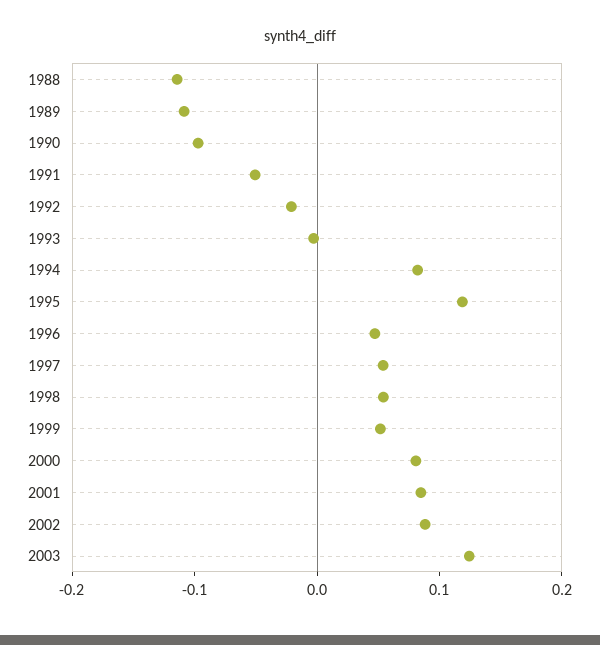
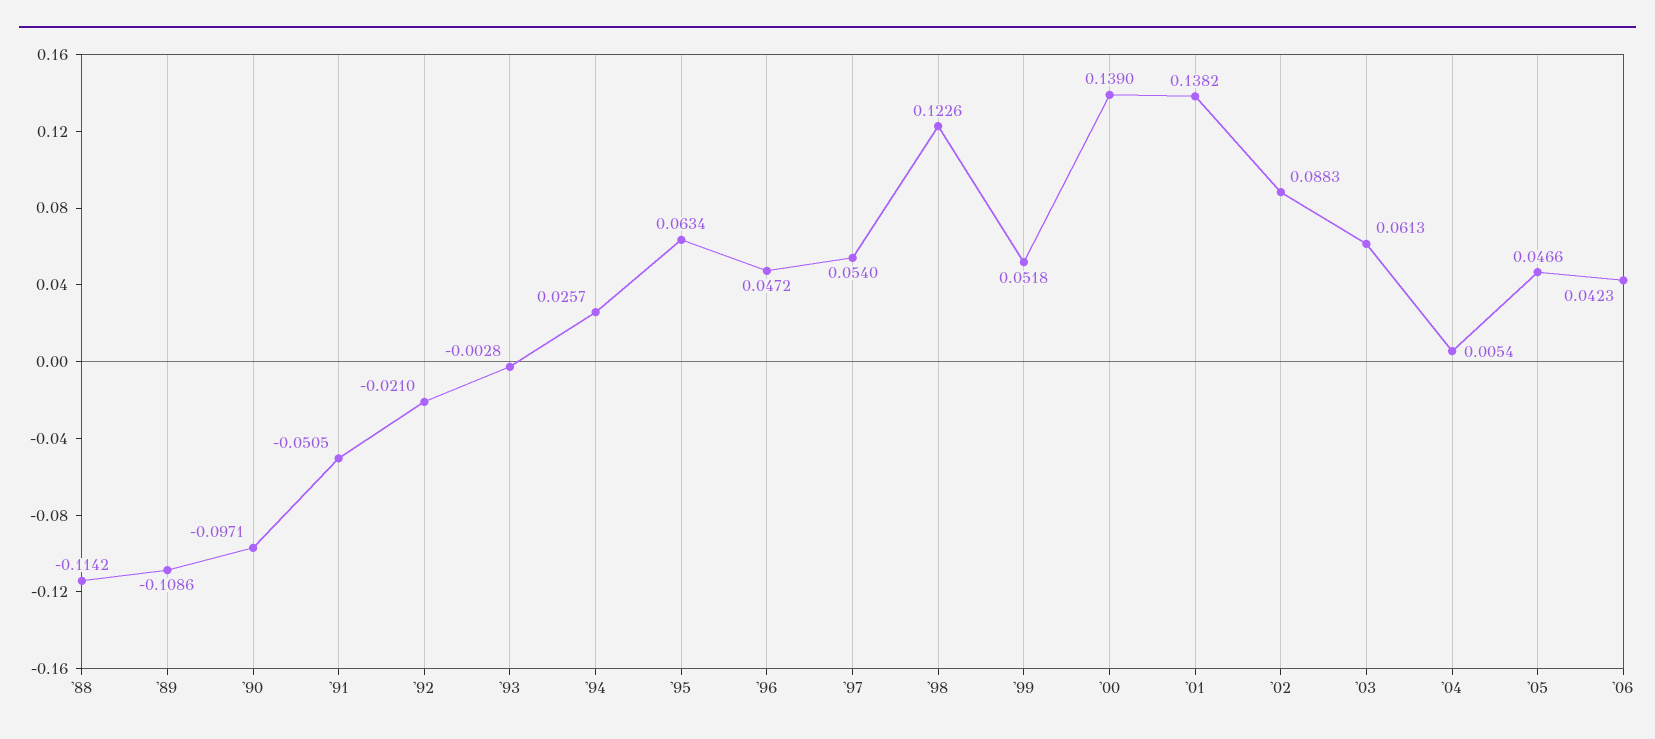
1994: 0.08 -> 0.0257
1995: 0.12 -> 0.0634
1998: 0.06 -> 0.1226
2000: 0.08 -> 0.139
2001: 0.08 -> 0.1382
2003: 0.12 -> 0.0613
'04: none -> 0.0054
'05: none -> 0.0466
'06: none -> 0.0423

